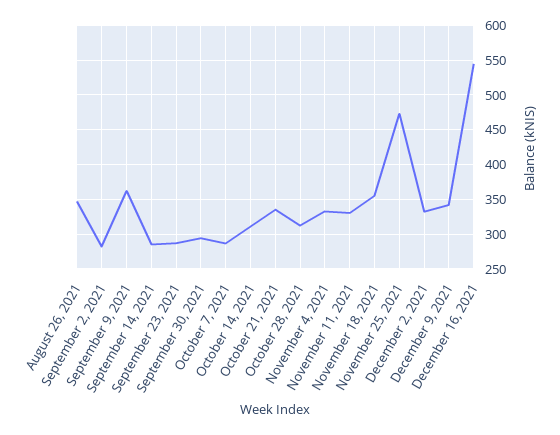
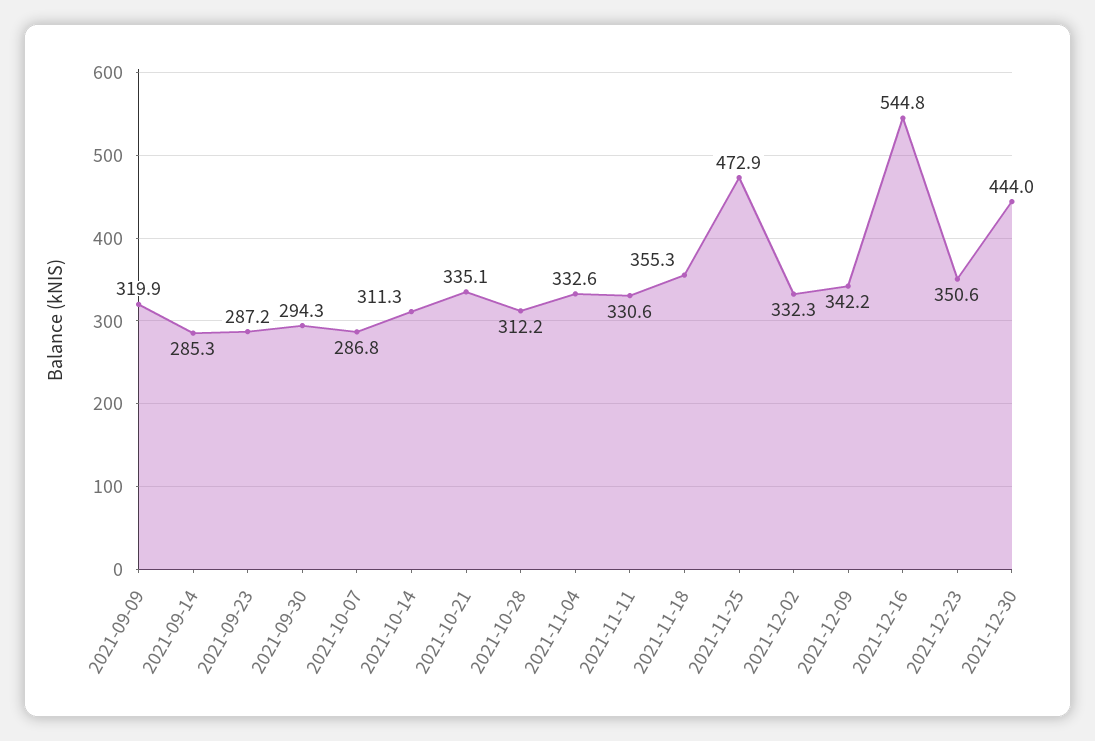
August 26, 2021: 350 -> none
September 2, 2021: 280 -> none
September 9, 2021: 360 -> 319.9
2021-12-23: none -> 350.6
2021-12-30: none -> 444

